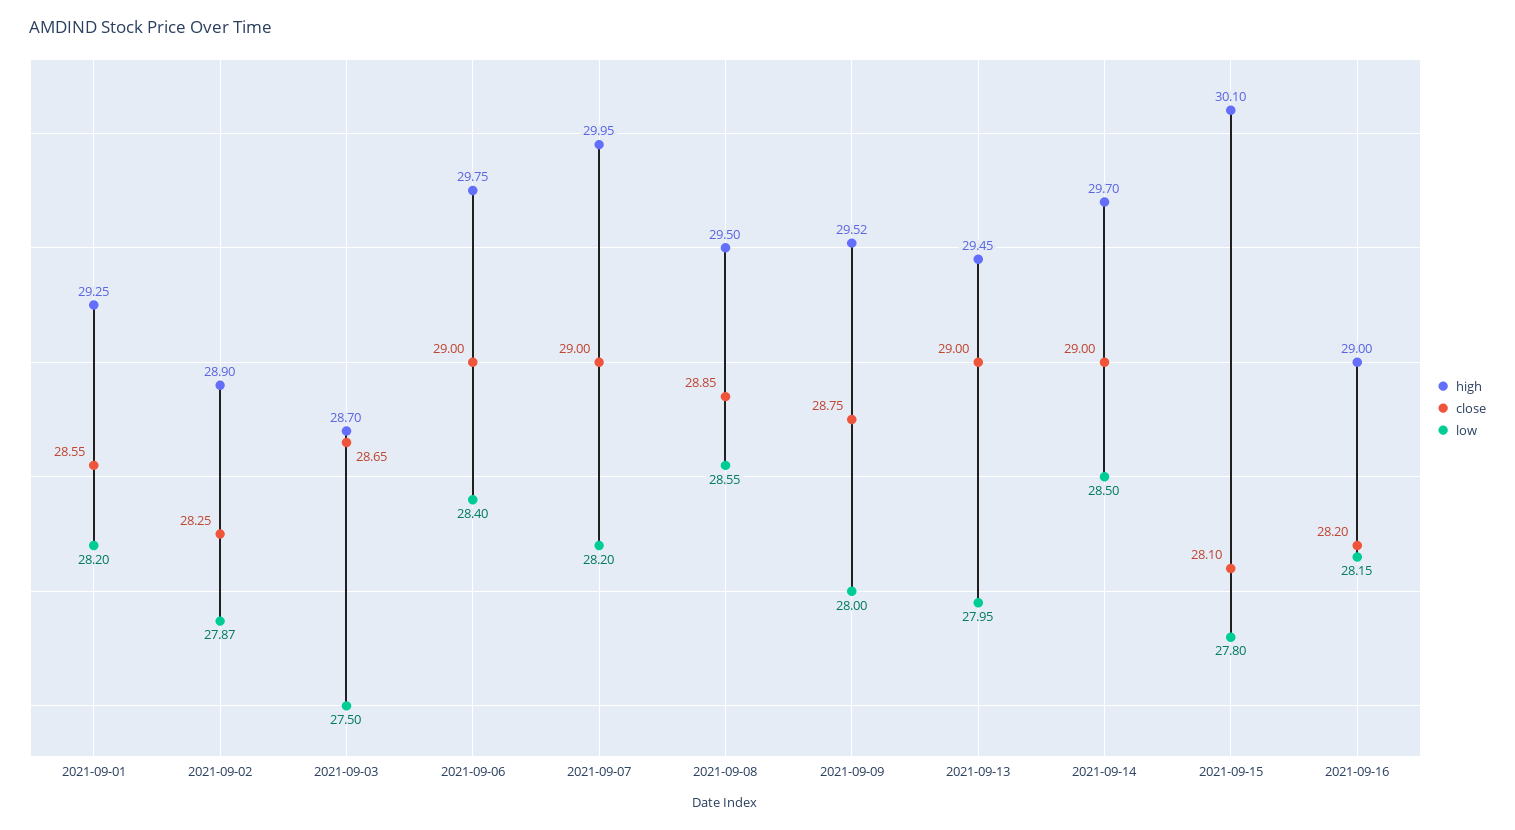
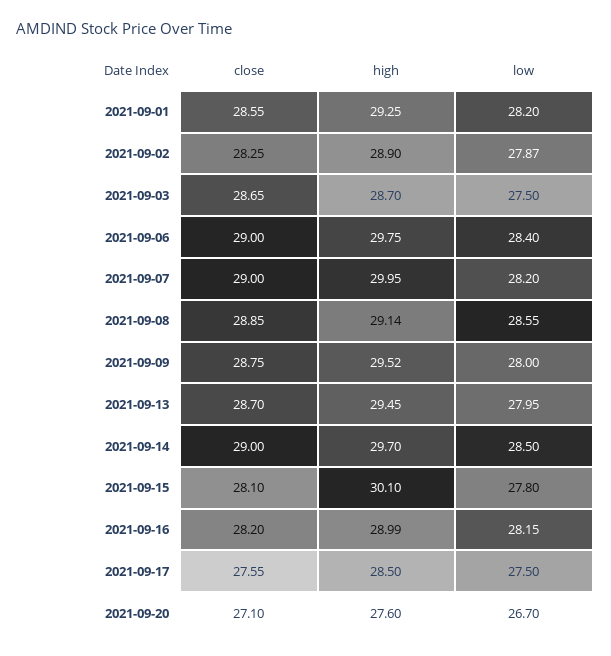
high, 2021-09-08: 29.5 -> 29.14
close, 2021-09-13: 29 -> 28.7
high, 2021-09-16: 29 -> 28.99
close, 2021-09-17: none -> 27.55
high, 2021-09-17: none -> 28.5
low, 2021-09-17: none -> 27.5
close, 2021-09-20: none -> 27.1
high, 2021-09-20: none -> 27.6
low, 2021-09-20: none -> 26.7

